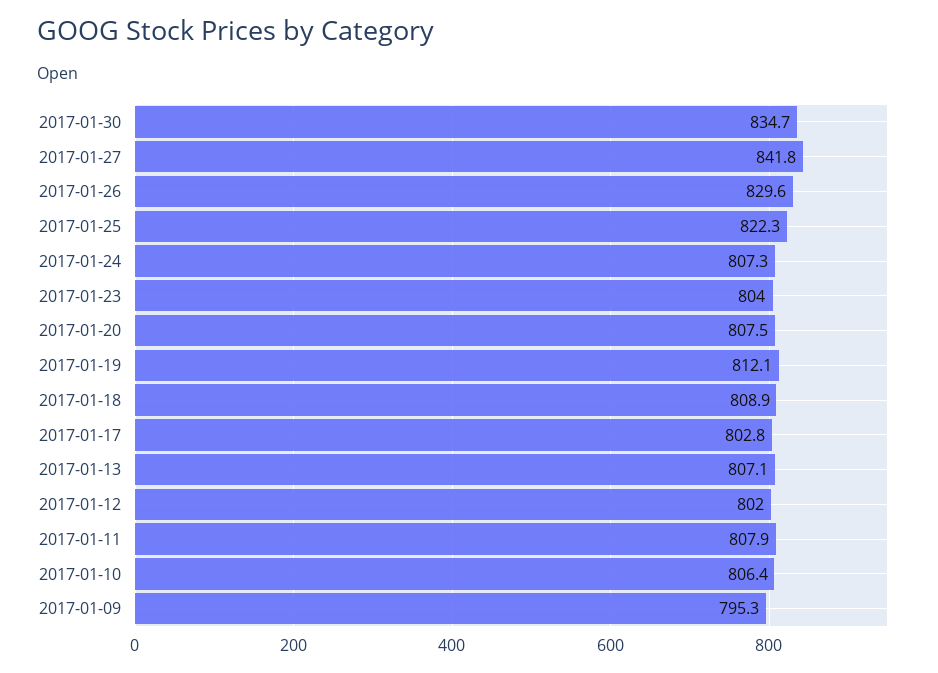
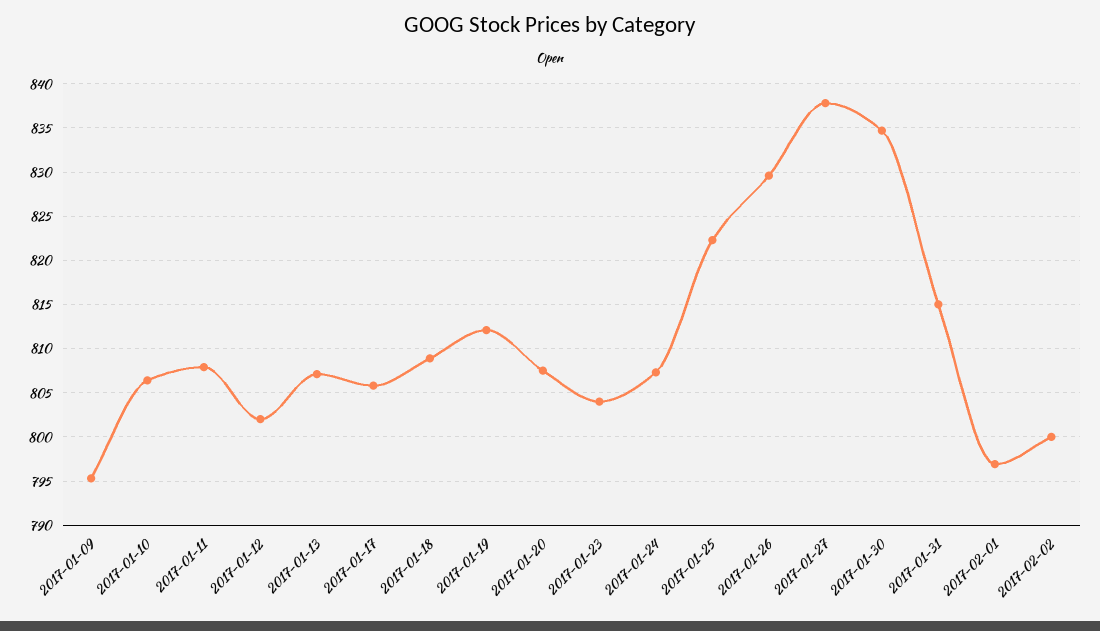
2017-01-27: 841.8 -> 838
2017-01-17: 802.8 -> 806
2017-01-31: none -> 815
2017-02-01: none -> 797
2017-02-02: none -> 800

